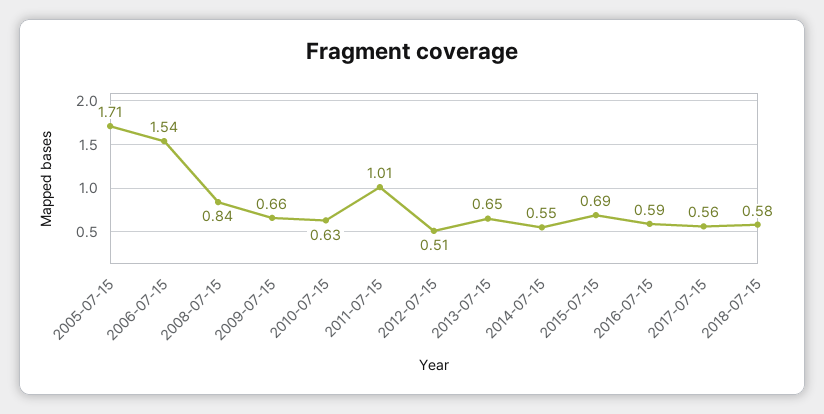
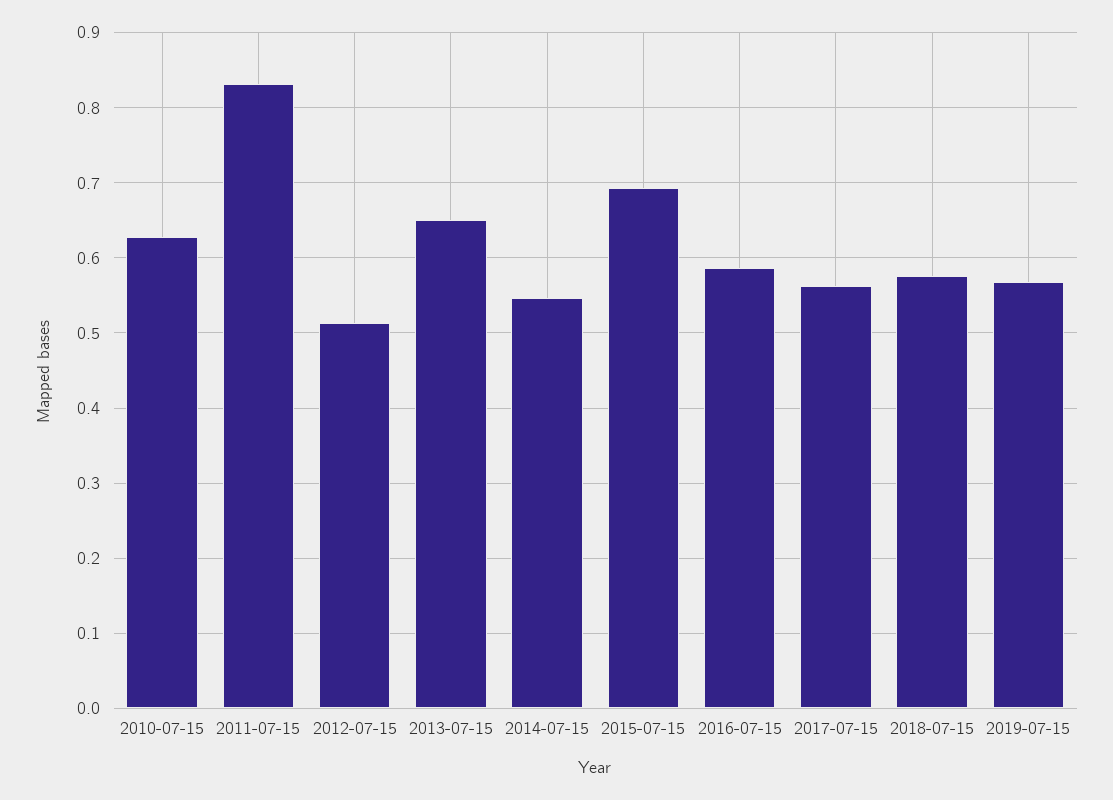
2005-07-15: 1.71 -> none
2006-07-15: 1.54 -> none
2008-07-15: 0.84 -> none
2009-07-15: 0.66 -> none
2011-07-15: 1.01 -> 0.83
2019-07-15: none -> 0.57

